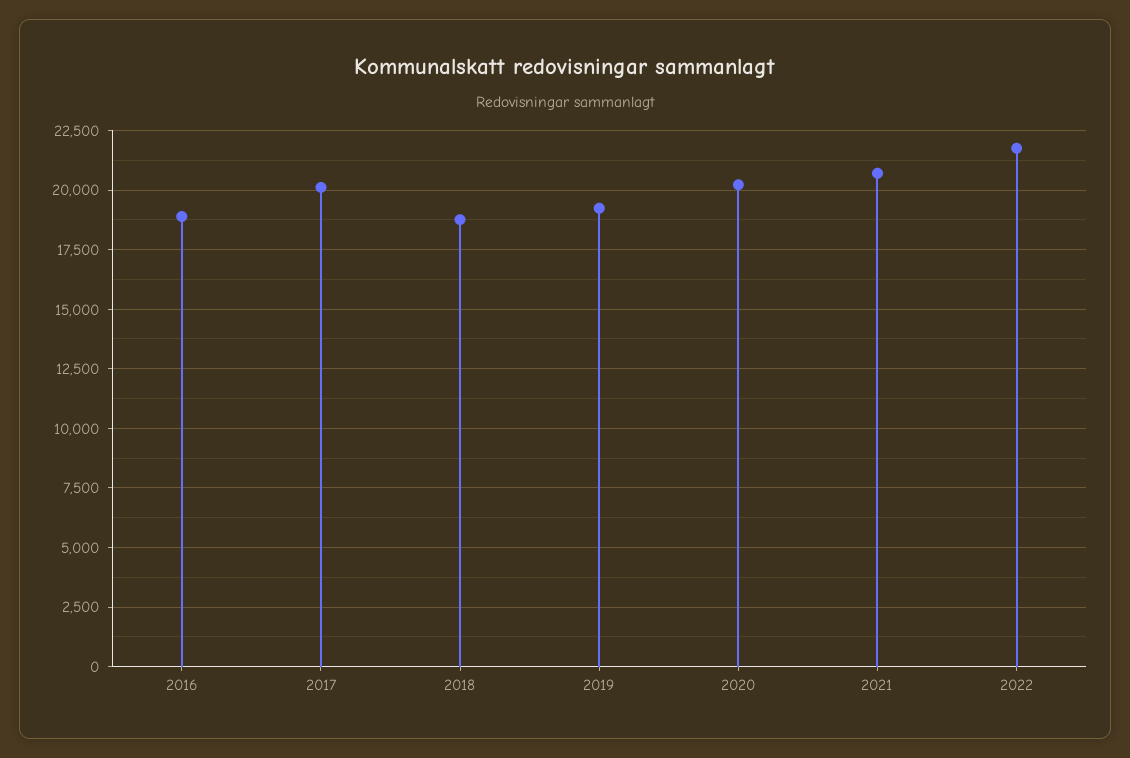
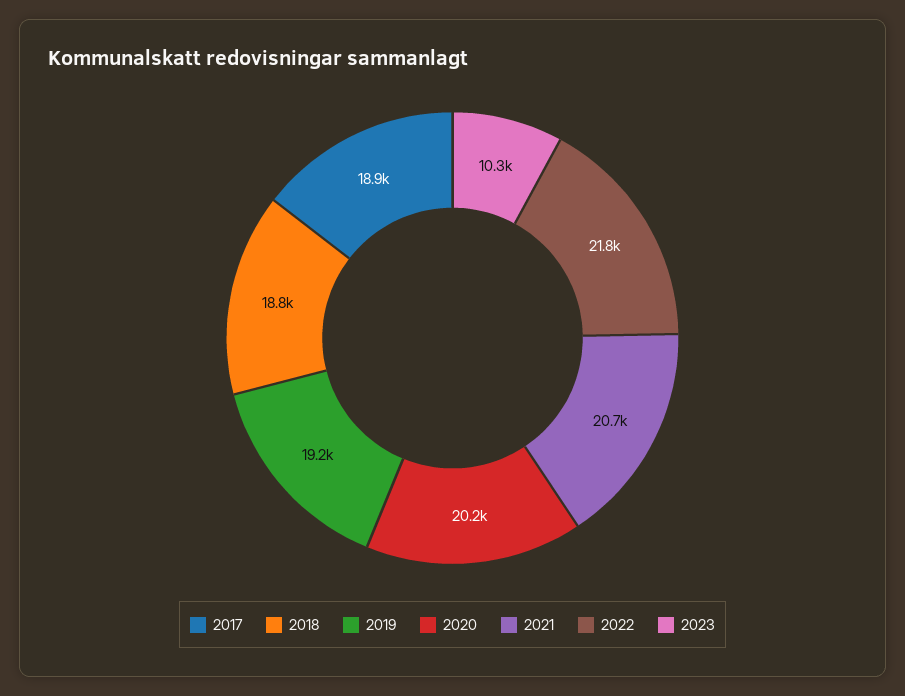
2016: 19000 -> none
2017: 20000 -> 18900
2023: none -> 10300

